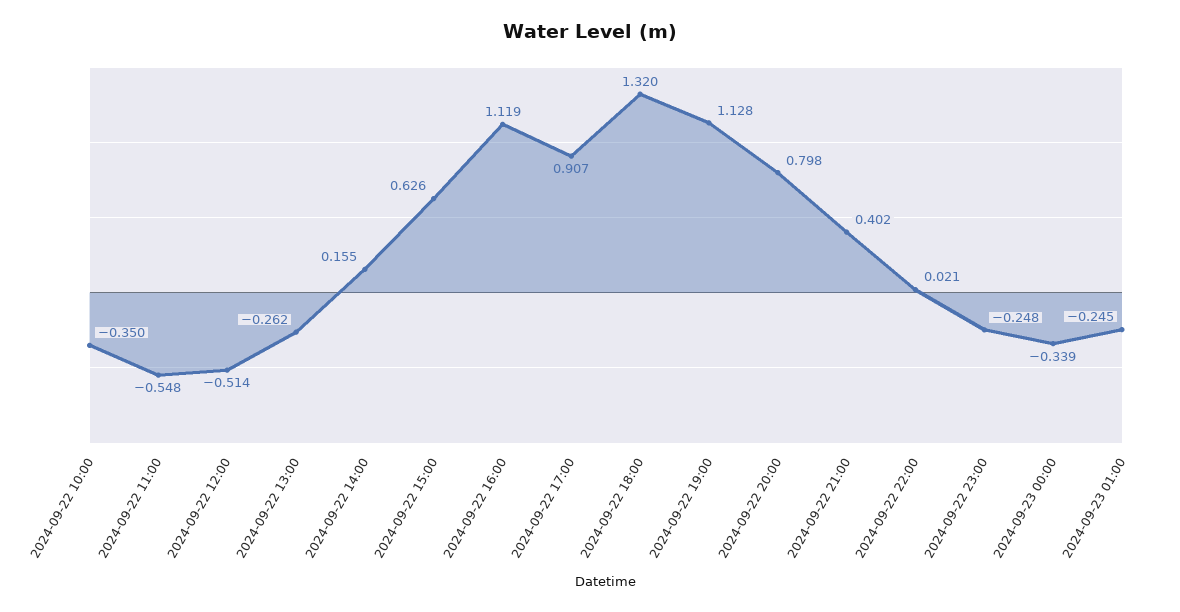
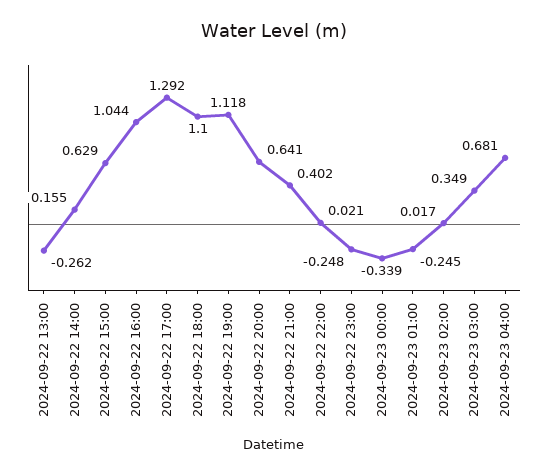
2024-09-22 10:00: -0.35 -> none
2024-09-22 11:00: -0.548 -> none
2024-09-22 12:00: -0.514 -> none
2024-09-22 15:00: 0.626 -> 0.629
2024-09-22 16:00: 1.119 -> 1.044
2024-09-22 17:00: 0.907 -> 1.292
2024-09-22 18:00: 1.32 -> 1.1
2024-09-22 19:00: 1.128 -> 1.118
2024-09-22 20:00: 0.798 -> 0.641
2024-09-23 02:00: none -> 0.017
2024-09-23 03:00: none -> 0.349
2024-09-23 04:00: none -> 0.681

